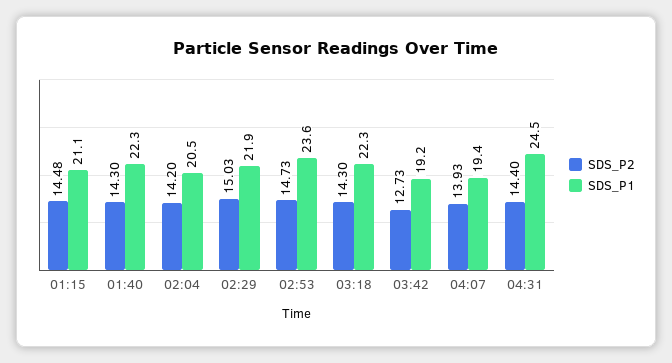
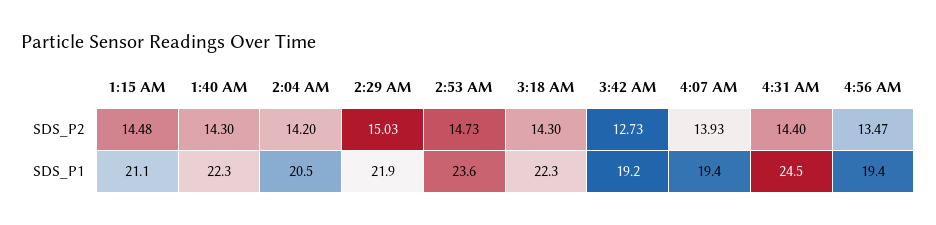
SDS_P2, 4:56 AM: none -> 13.47
SDS_P1, 4:56 AM: none -> 19.4

